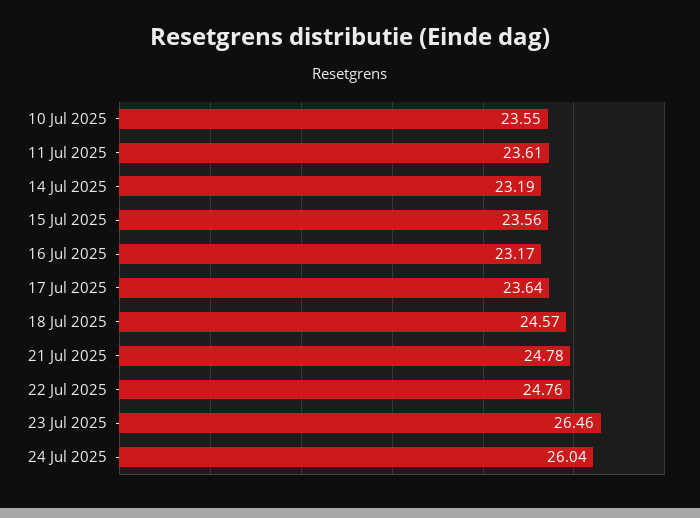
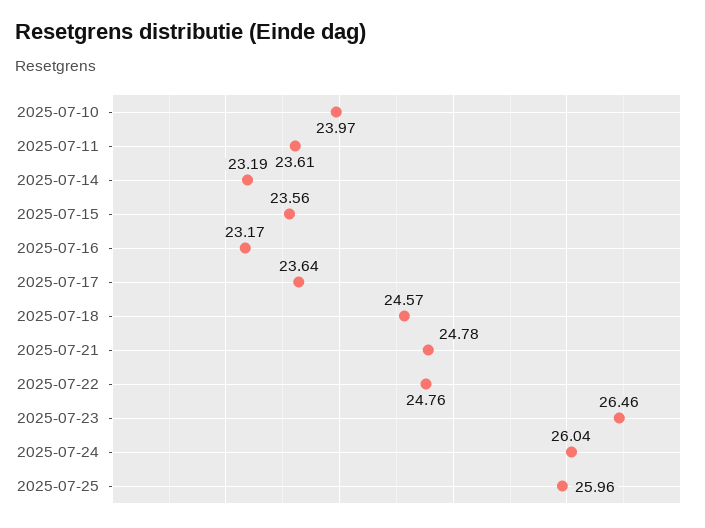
10 Jul 2025: 23.55 -> 23.97
2025-07-25: none -> 25.96

